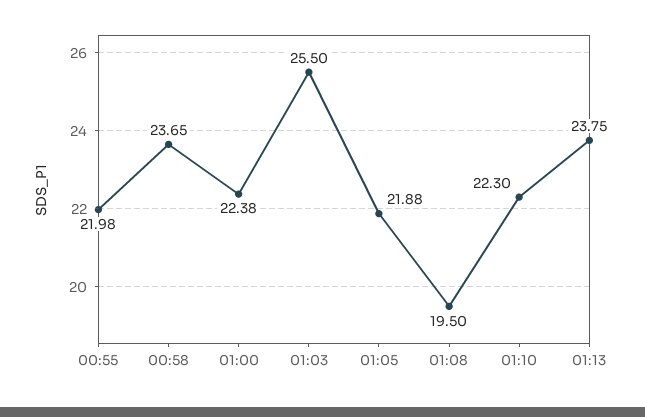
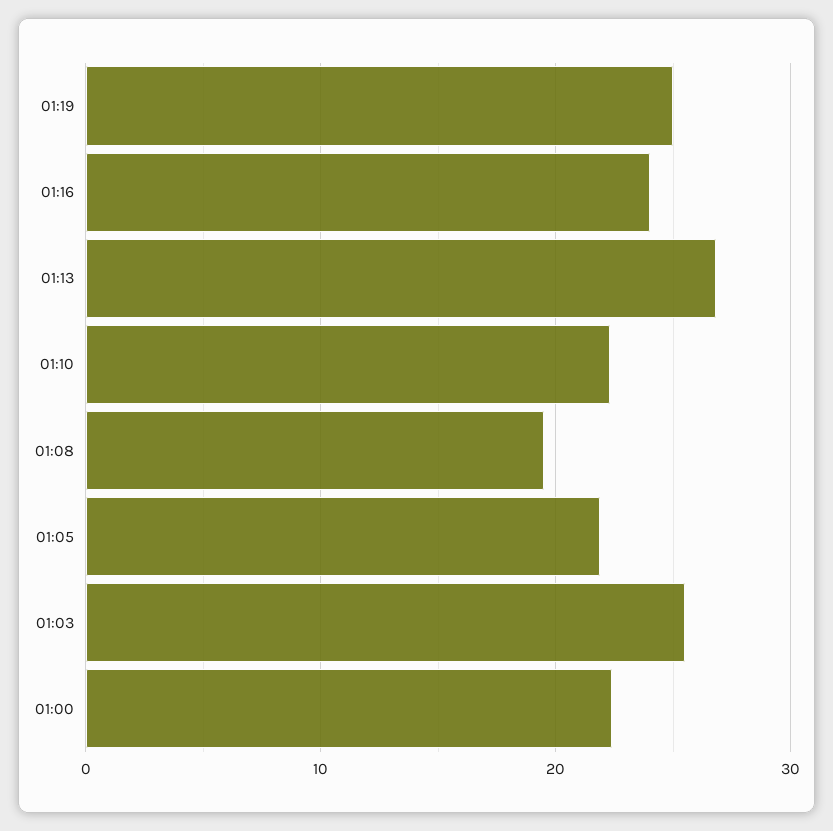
00:55: 21.98 -> none
00:58: 23.65 -> none
01:13: 23.75 -> 27
01:19: none -> 25
01:16: none -> 24

